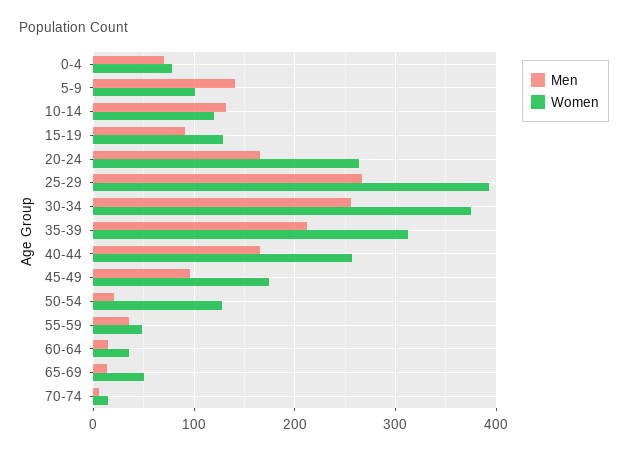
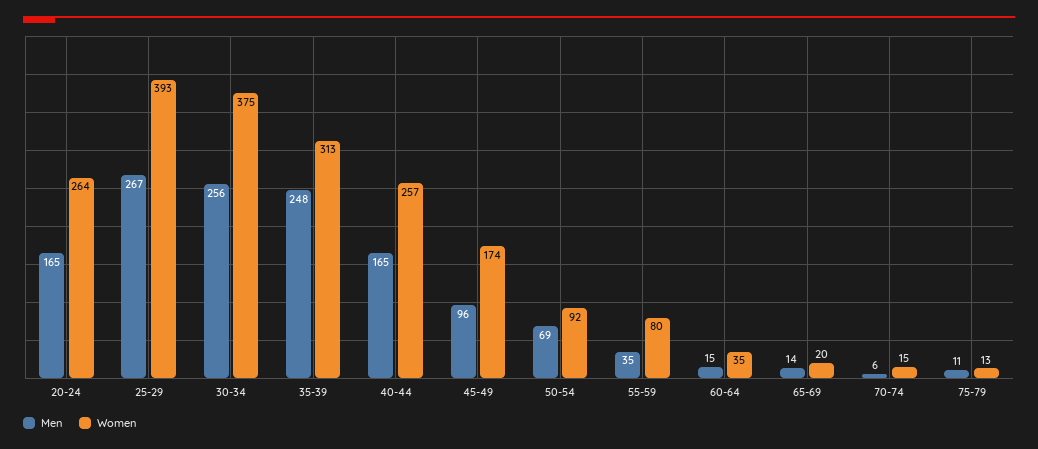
Men, 0-4: 70 -> none
Women, 0-4: 80 -> none
Men, 5-9: 140 -> none
Women, 5-9: 100 -> none
Men, 10-14: 130 -> none
Women, 10-14: 120 -> none
Men, 15-19: 90 -> none
Women, 15-19: 130 -> none
Men, 35-39: 210 -> 248
Men, 50-54: 20 -> 69
Women, 50-54: 130 -> 92
Women, 55-59: 50 -> 80
Women, 65-69: 50 -> 20
Men, 75-79: none -> 11
Women, 75-79: none -> 13

